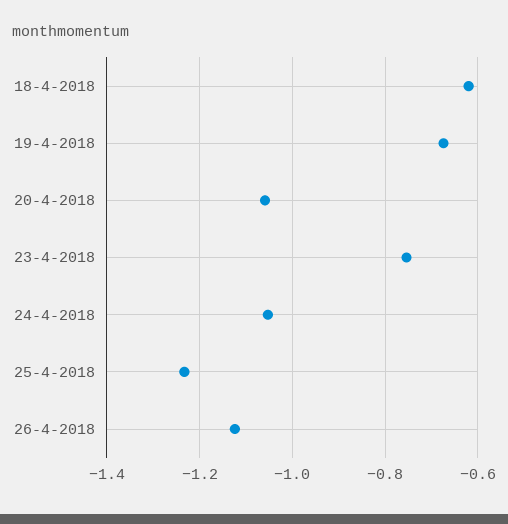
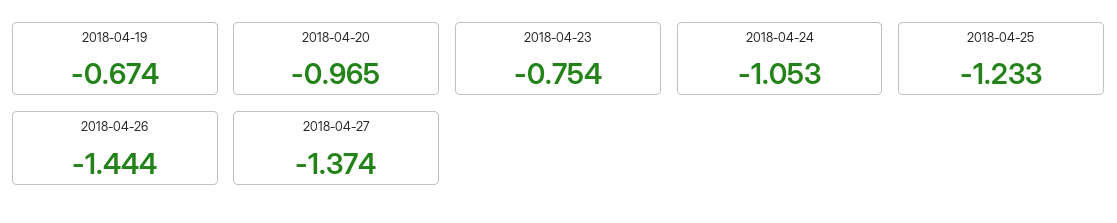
18-4-2018: -0.62 -> none
20-4-2018: -1.06 -> -0.965
26-4-2018: -1.12 -> -1.444
2018-04-27: none -> -1.374

